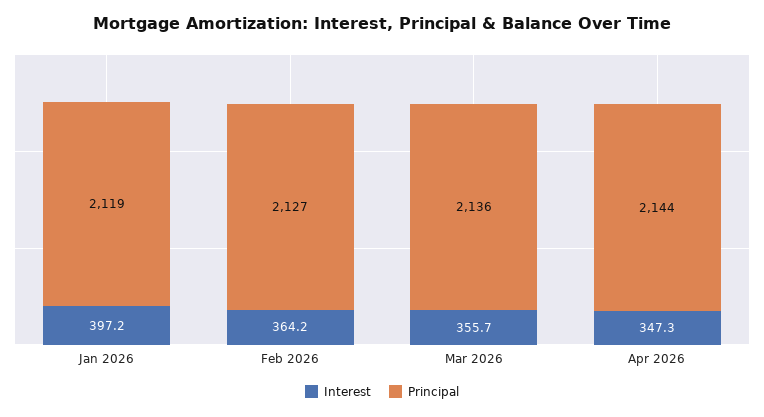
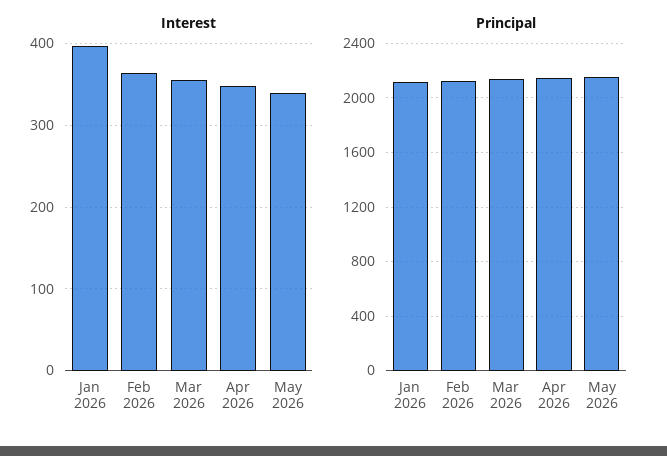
Interest, May 2026: none -> 340
Principal, May 2026: none -> 2150

